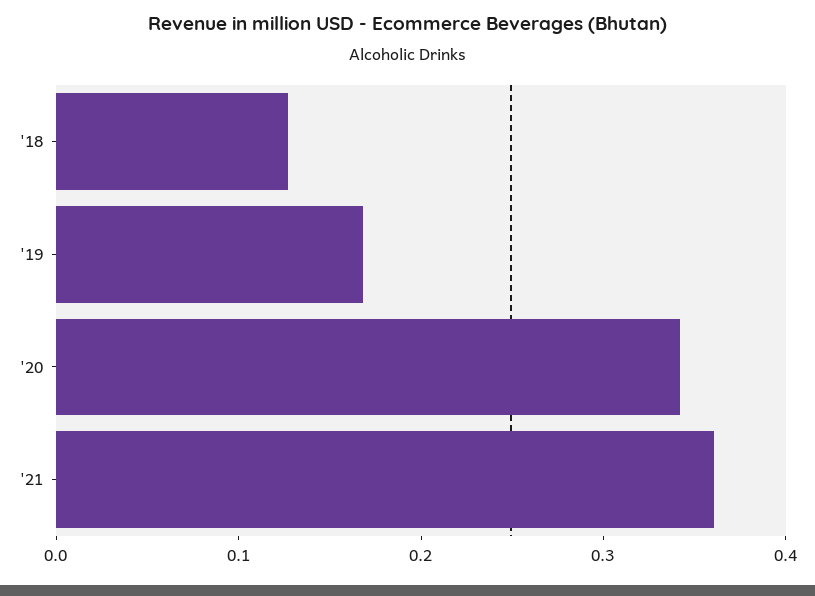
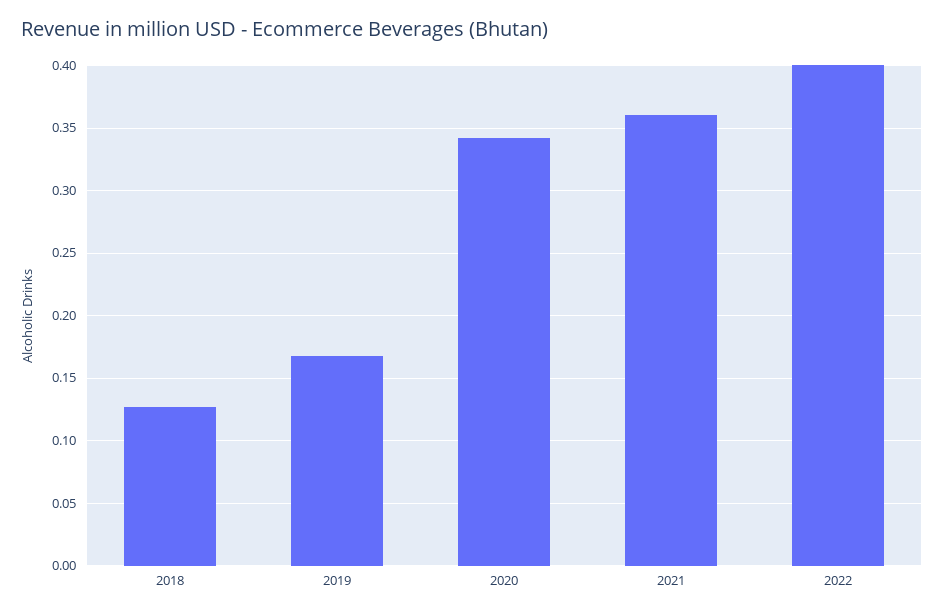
2022: none -> 0.4

